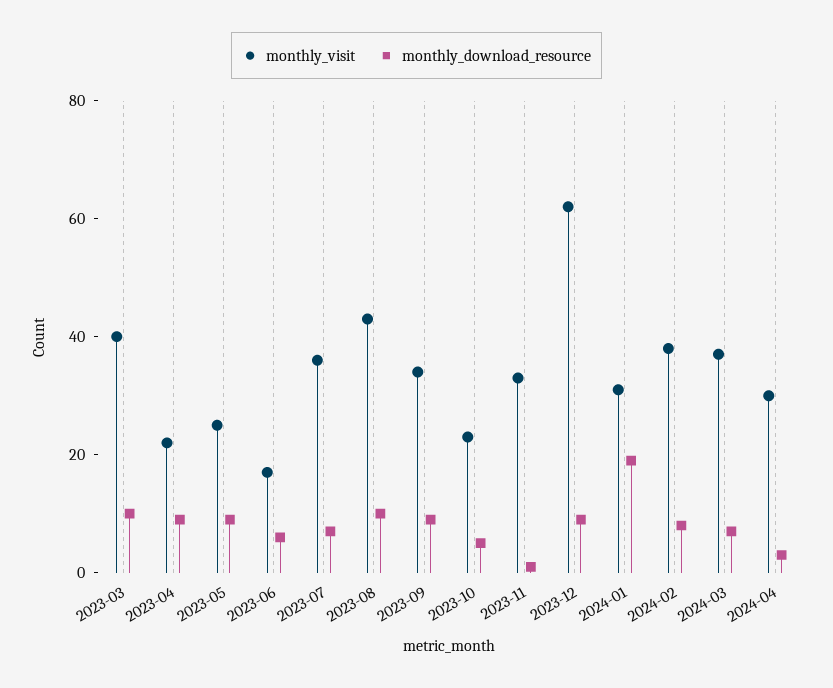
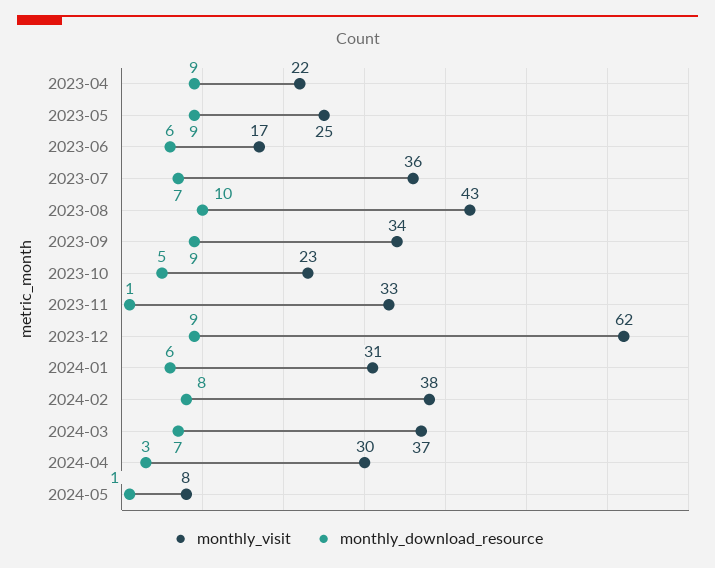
monthly_visit, 2023-03: 40 -> none
monthly_download_resource, 2023-03: 10 -> none
monthly_download_resource, 2024-01: 20 -> 6
monthly_visit, 2024-05: none -> 8
monthly_download_resource, 2024-05: none -> 1

